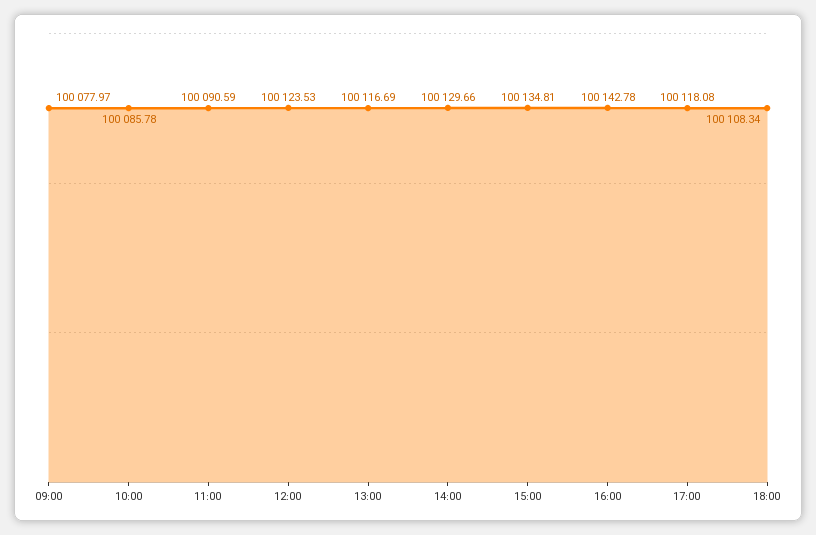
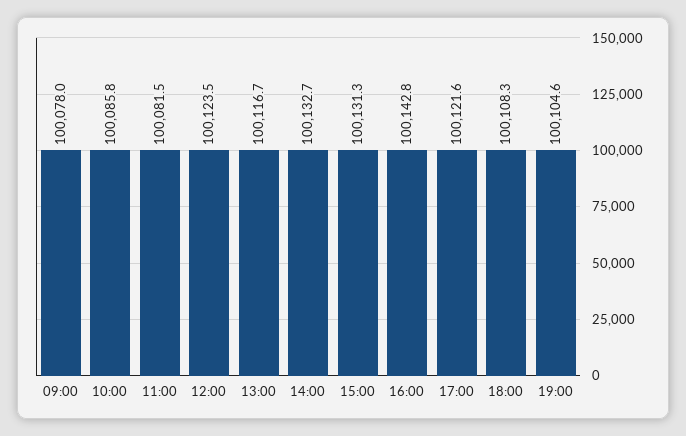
11:00: 100090.59 -> 100081.5
14:00: 100129.66 -> 100132.7
15:00: 100134.81 -> 100131.3
17:00: 100118.08 -> 100121.6
19:00: none -> 100104.6

